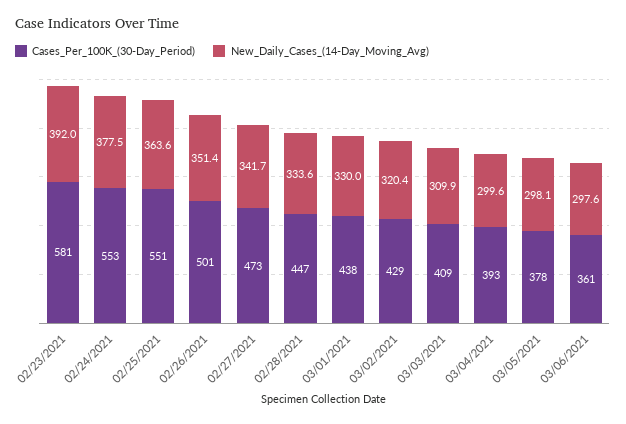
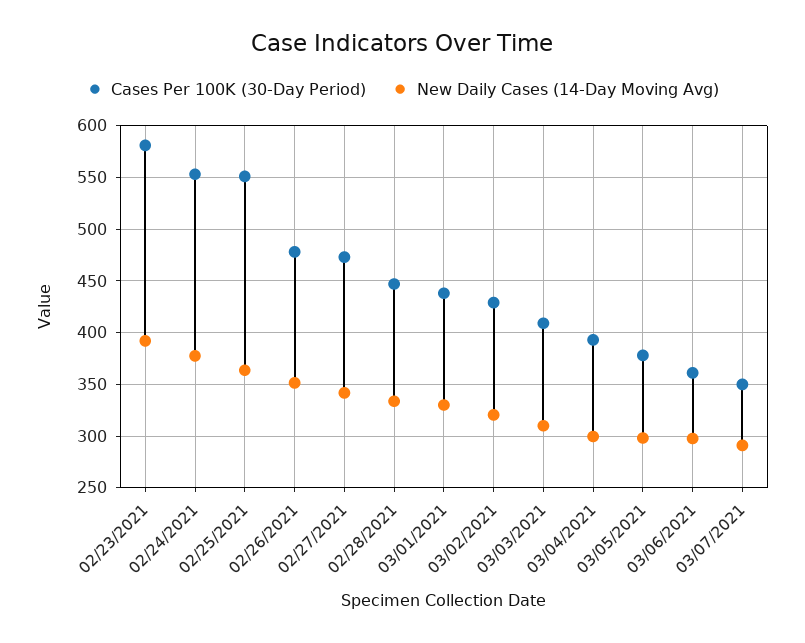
Cases_Per_100K_(30-Day_Period), 02/26/2021: 501 -> 480
Cases_Per_100K_(30-Day_Period), 03/07/2021: none -> 350
New_Daily_Cases_(14-Day_Moving_Avg), 03/07/2021: none -> 290

